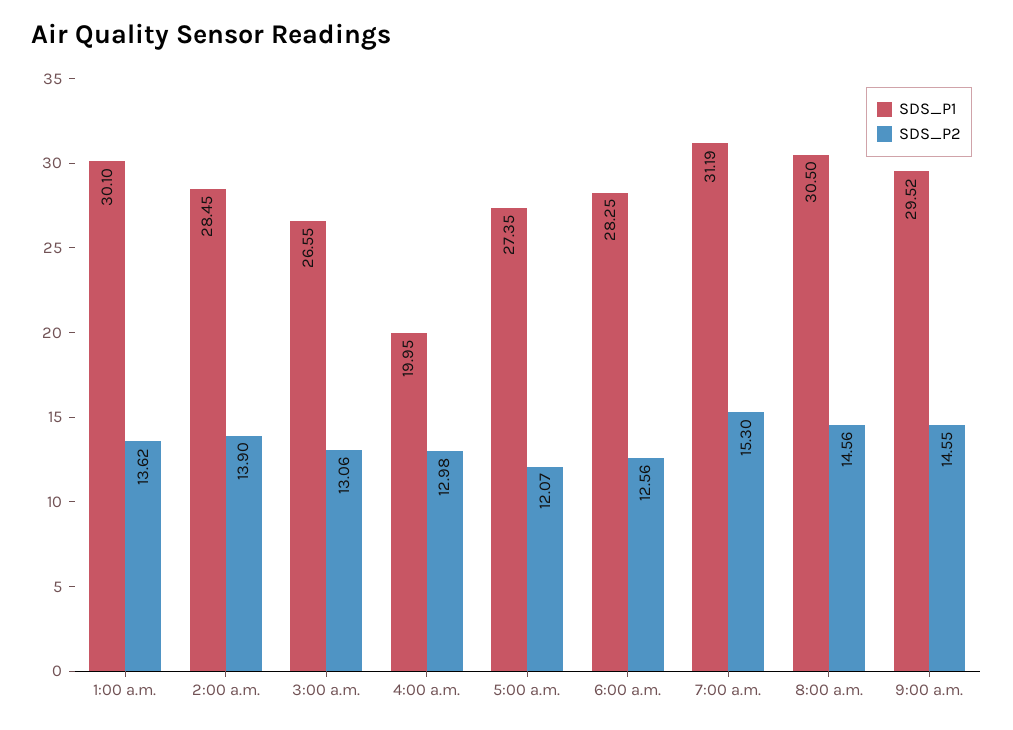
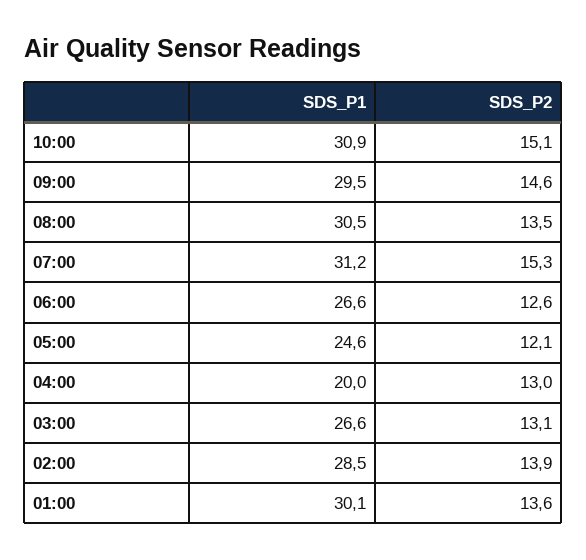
SDS_P1, 5:00 a.m.: 27.35 -> 24.6
SDS_P1, 6:00 a.m.: 28.25 -> 26.6
SDS_P2, 8:00 a.m.: 14.56 -> 13.5
SDS_P1, 10:00: none -> 30.9
SDS_P2, 10:00: none -> 15.1

